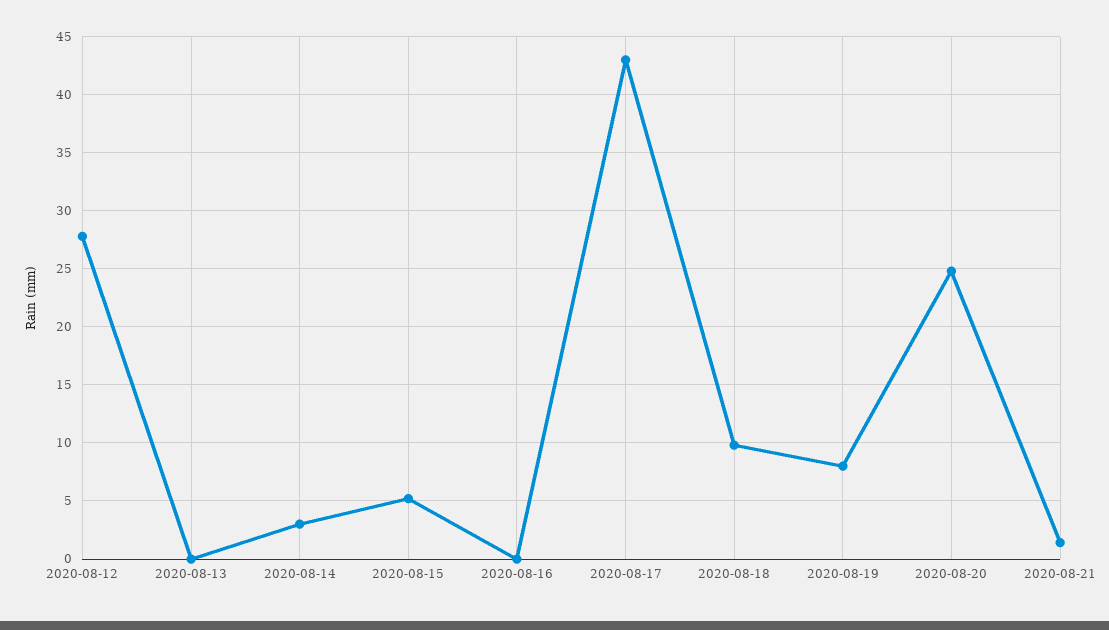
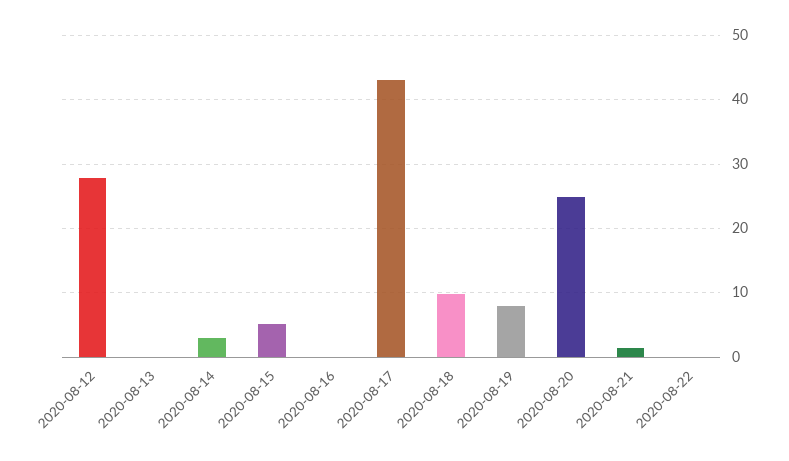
2020-08-22: none -> 0

